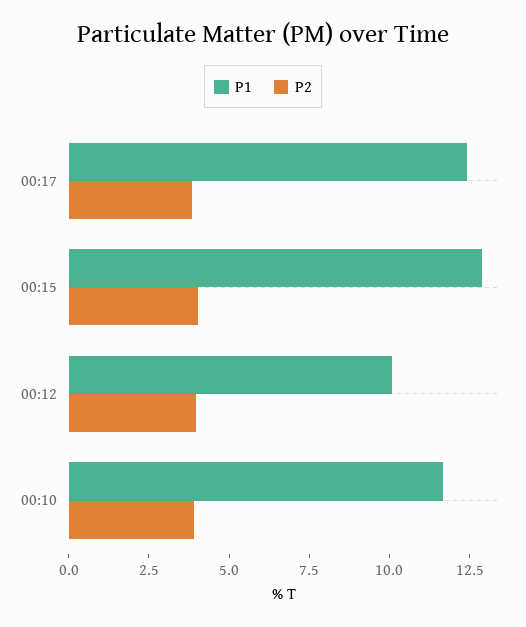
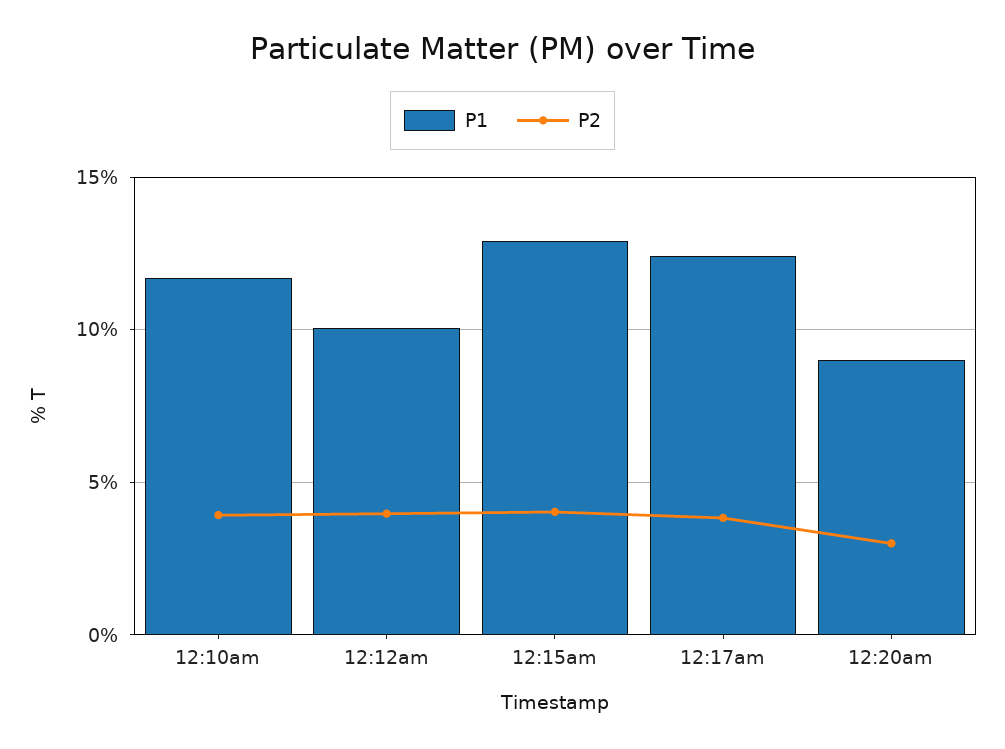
P1, 12:20am: none -> 9
P2, 12:20am: none -> 3

